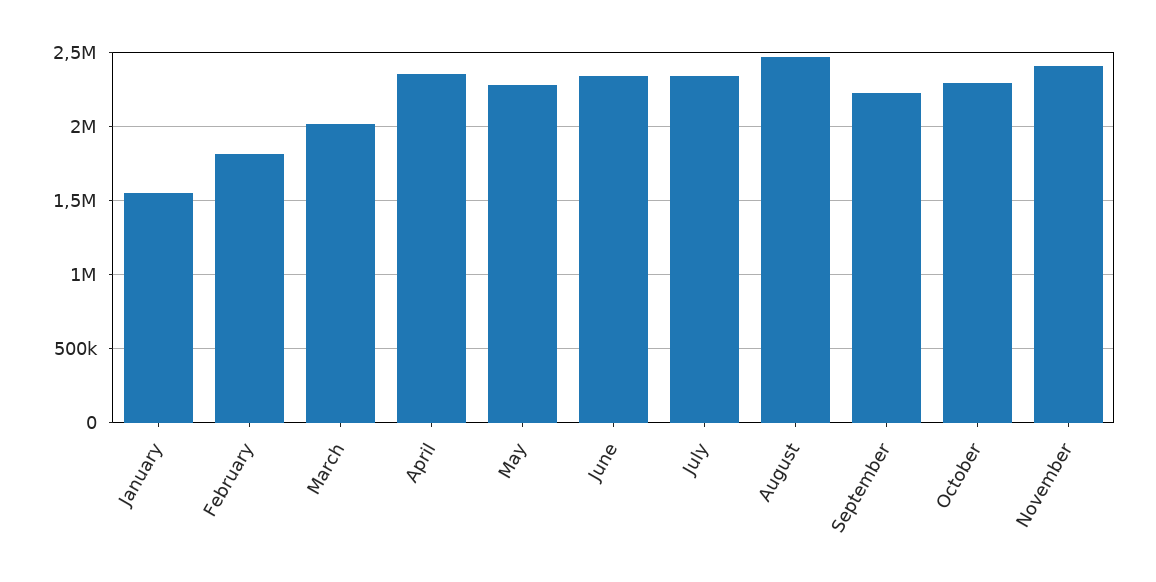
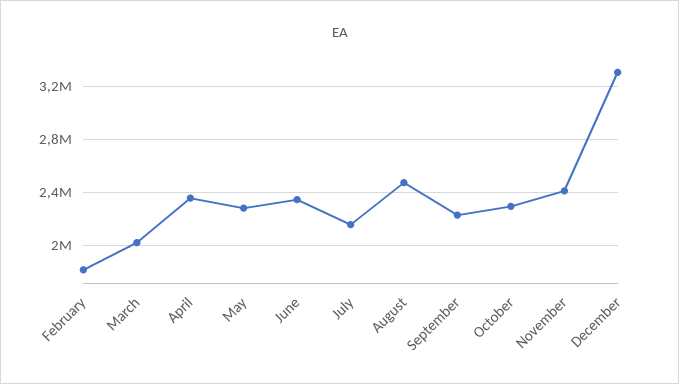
January: 1550000 -> none
July: 2350000 -> 2150000
December: none -> 3300000

